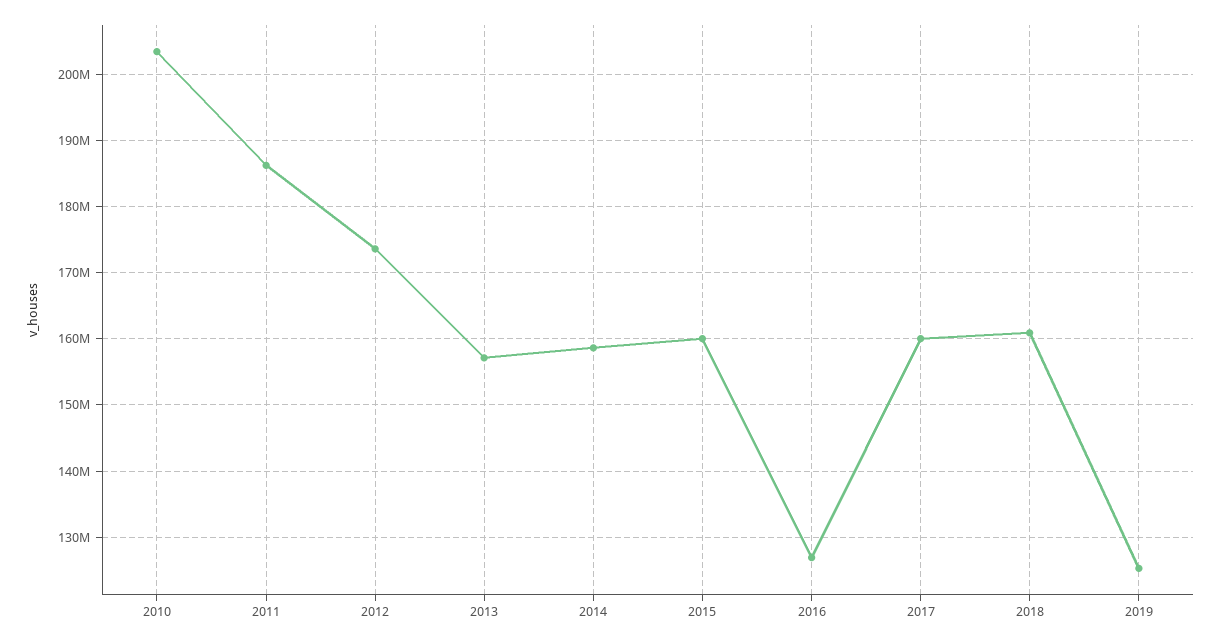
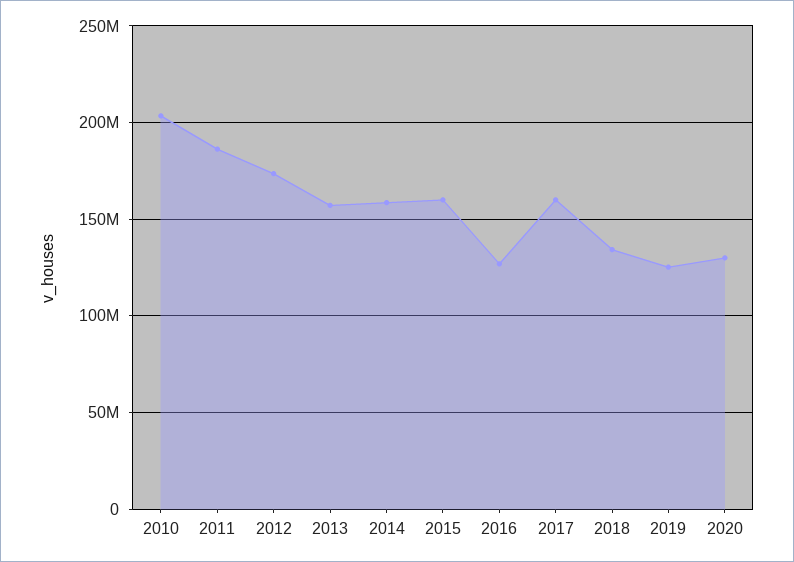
2018: 161000000 -> 135000000
2020: none -> 130000000

